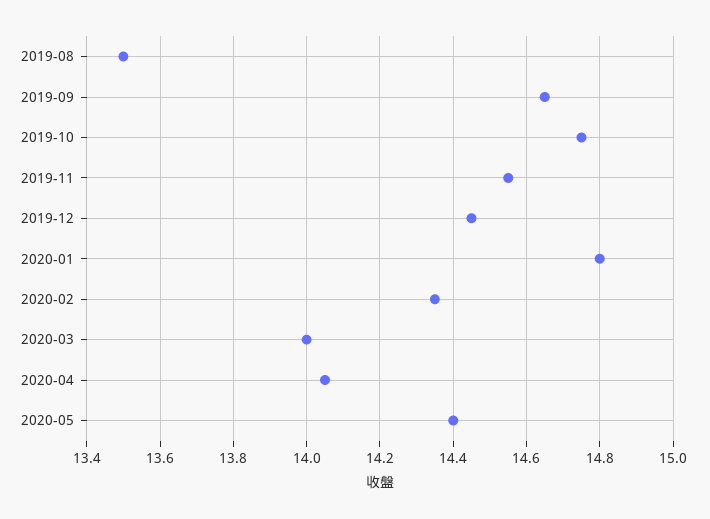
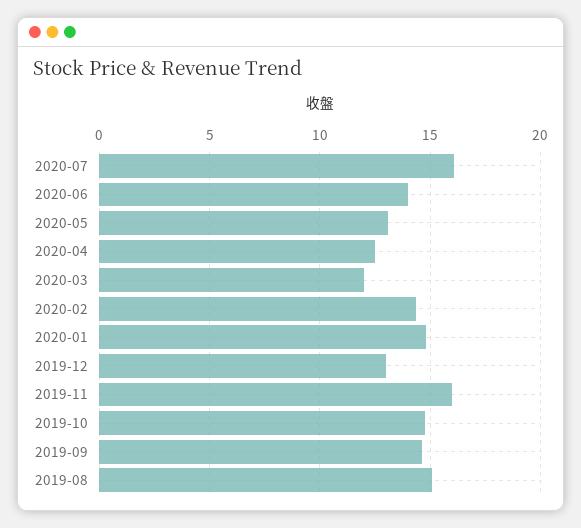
2019-08: 13.5 -> 15
2019-11: 14.55 -> 16
2019-12: 14.45 -> 13
2020-03: 14 -> 12
2020-04: 14.05 -> 12.5
2020-05: 14.4 -> 13
2020-07: none -> 16
2020-06: none -> 14

